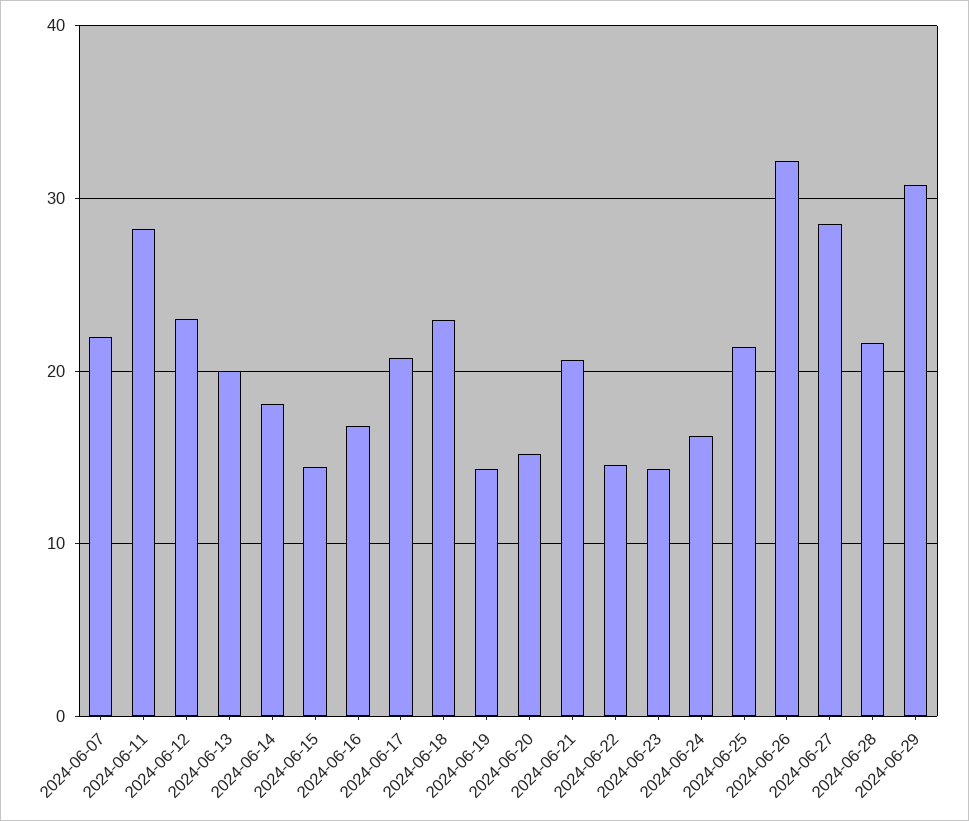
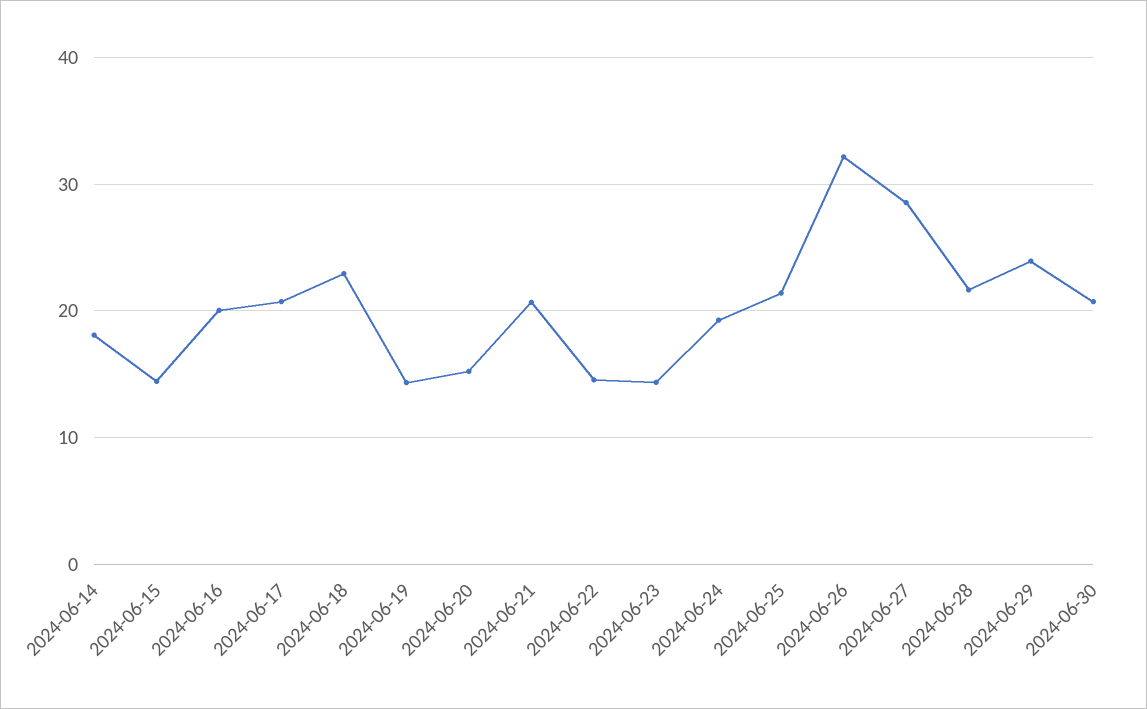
2024-06-07: 22 -> none
2024-06-11: 28 -> none
2024-06-12: 23 -> none
2024-06-13: 20 -> none
2024-06-16: 17 -> 20
2024-06-24: 16 -> 19
2024-06-29: 31 -> 24
2024-06-30: none -> 21

